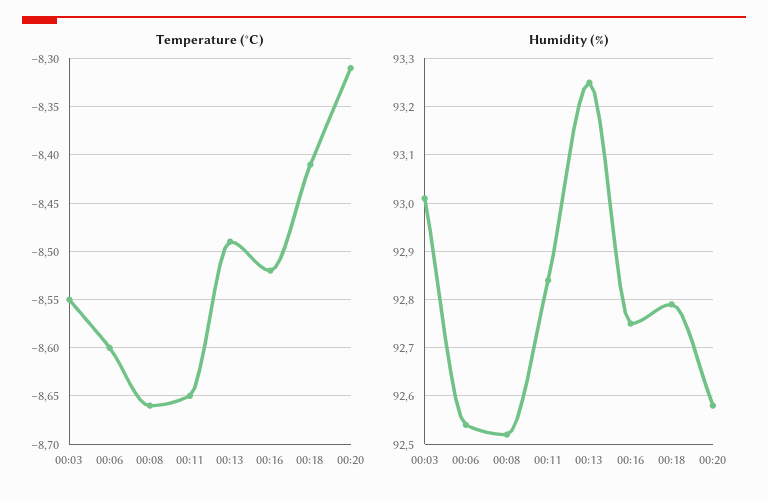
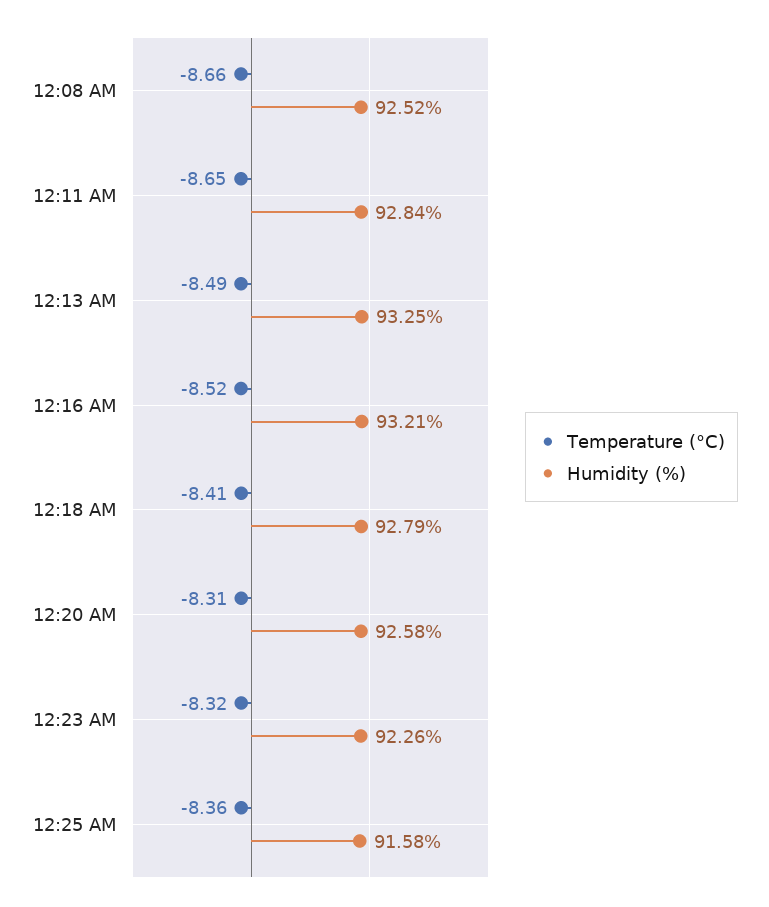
Temperature (°C), 00:03: -8.55 -> none
Temperature (°C), 00:06: -8.6 -> none
Humidity (%), 00:03: 93 -> none
Humidity (%), 00:06: 92.55 -> none
Humidity (%), 00:16: 92.75 -> 93.21
Temperature (°C), 12:23 AM: none -> -8.32
Humidity (%), 12:23 AM: none -> 92.26
Temperature (°C), 12:25 AM: none -> -8.36
Humidity (%), 12:25 AM: none -> 91.58

